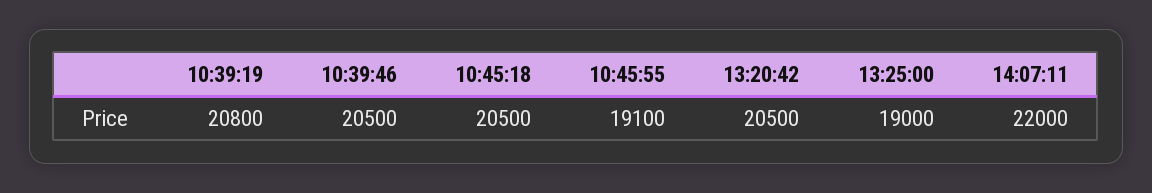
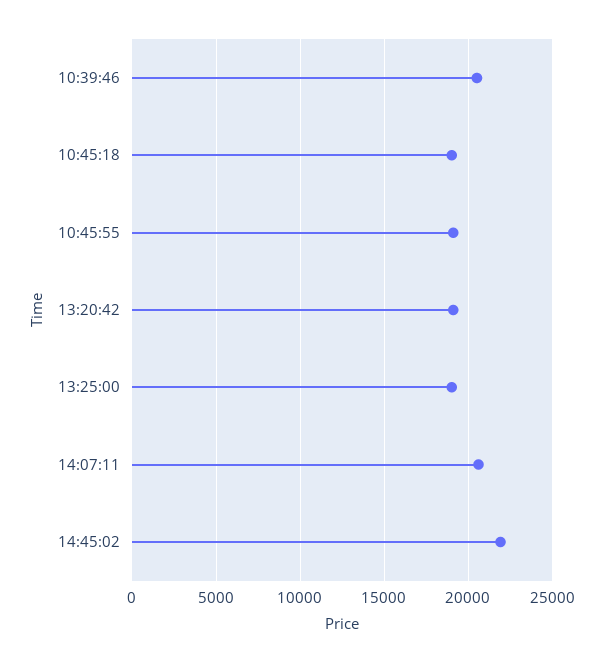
10:39:19: 20800 -> none
10:45:18: 20500 -> 19000
13:20:42: 20500 -> 19000
14:07:11: 22000 -> 20500
14:45:02: none -> 22000

